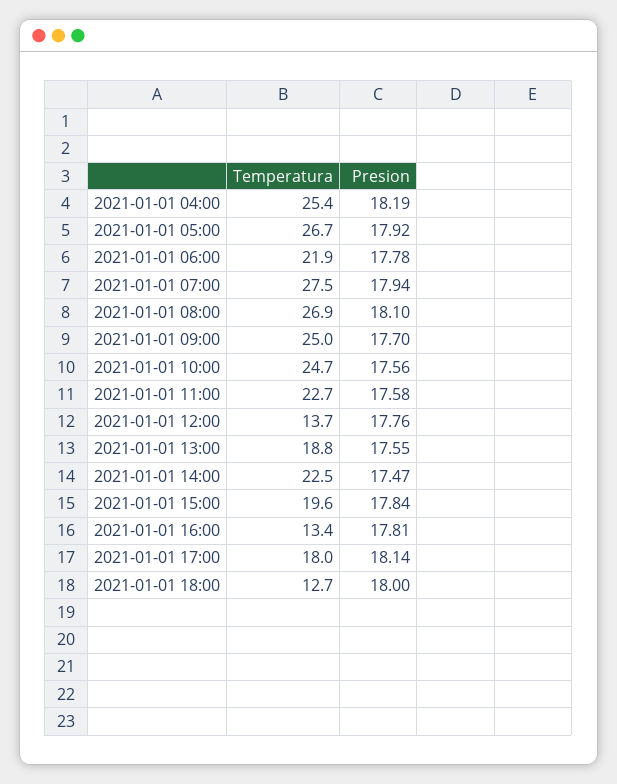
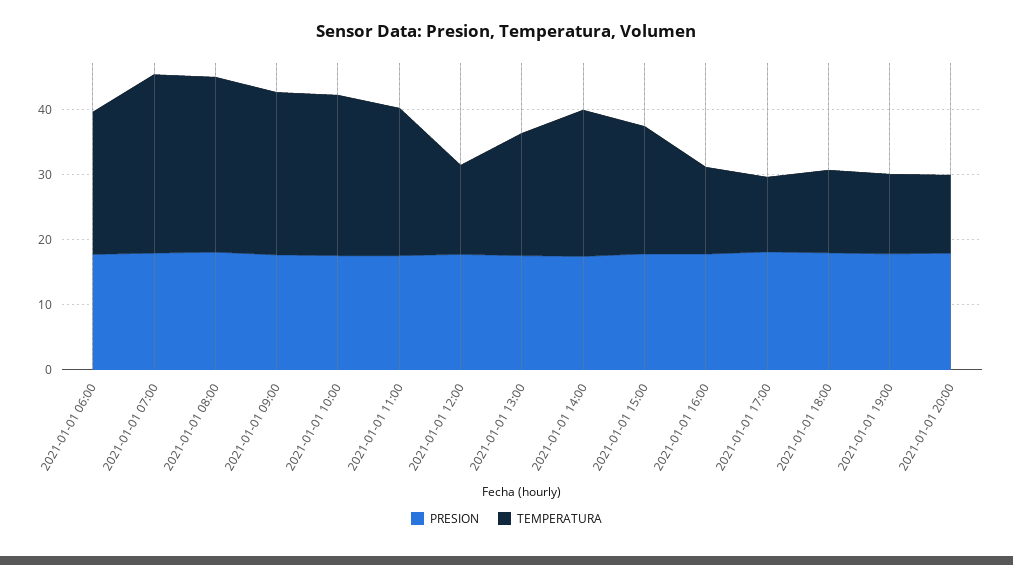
Temperatura, 2021-01-01 04:00: 25.4 -> none
Presion, 2021-01-01 04:00: 18.19 -> none
Temperatura, 2021-01-01 05:00: 26.7 -> none
Presion, 2021-01-01 05:00: 17.92 -> none
Temperatura, 2021-01-01 17:00: 18 -> 12
Presion, 2021-01-01 19:00: none -> 18
Temperatura, 2021-01-01 19:00: none -> 12
Presion, 2021-01-01 20:00: none -> 18
Temperatura, 2021-01-01 20:00: none -> 12

